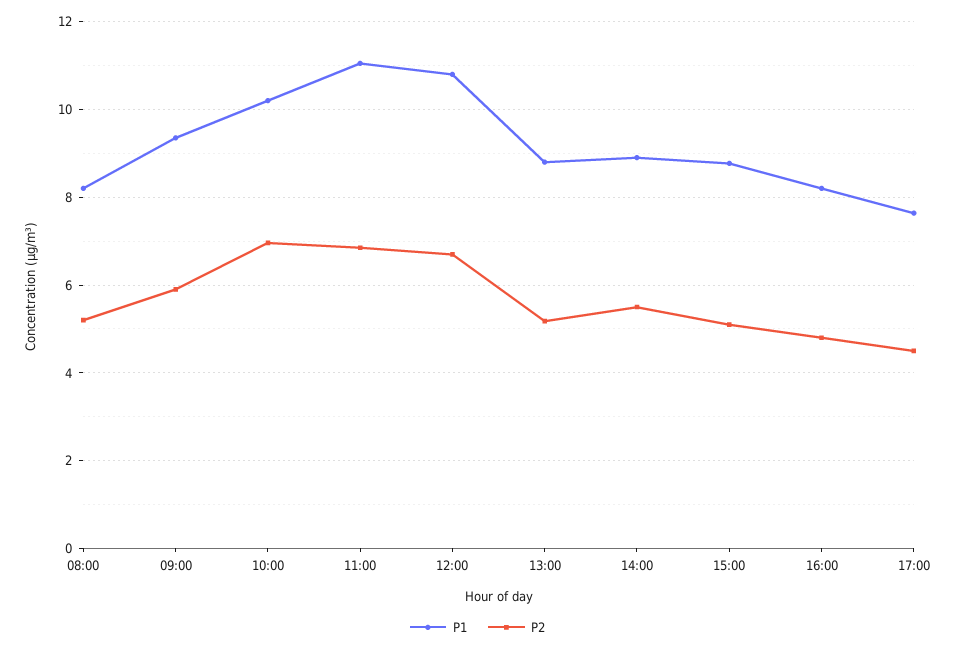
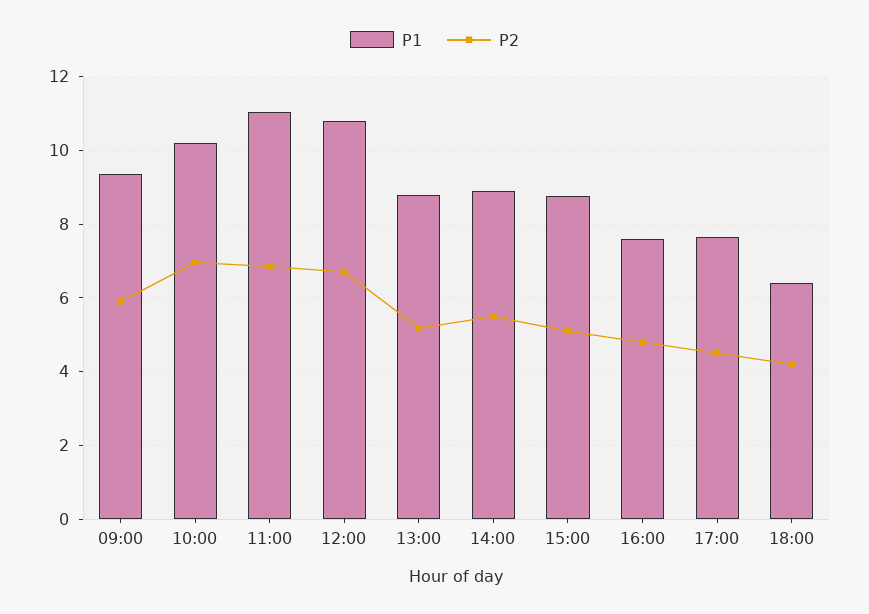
P1, 08:00: 8.2 -> none
P2, 08:00: 5.2 -> none
P1, 16:00: 8.2 -> 7.6
P1, 18:00: none -> 6.4
P2, 18:00: none -> 4.2

